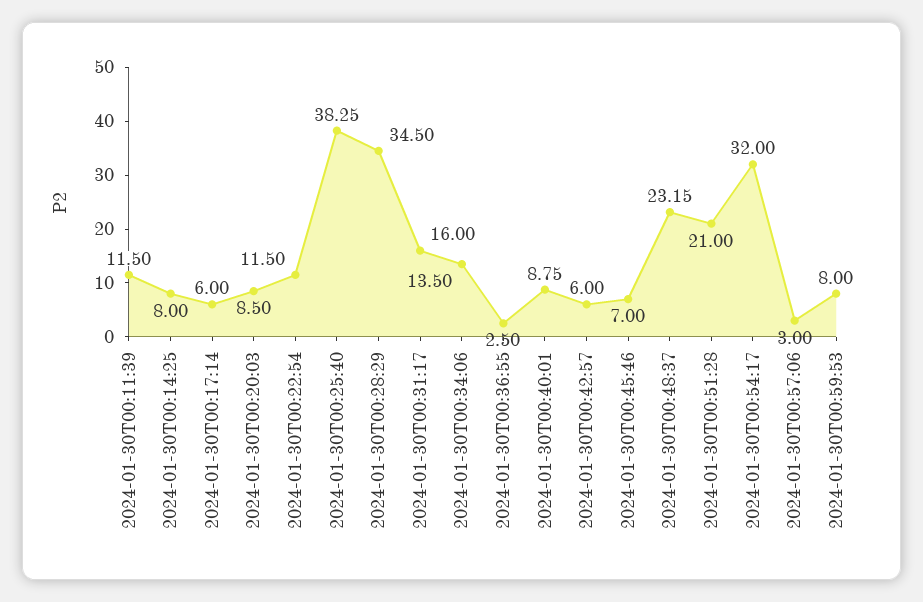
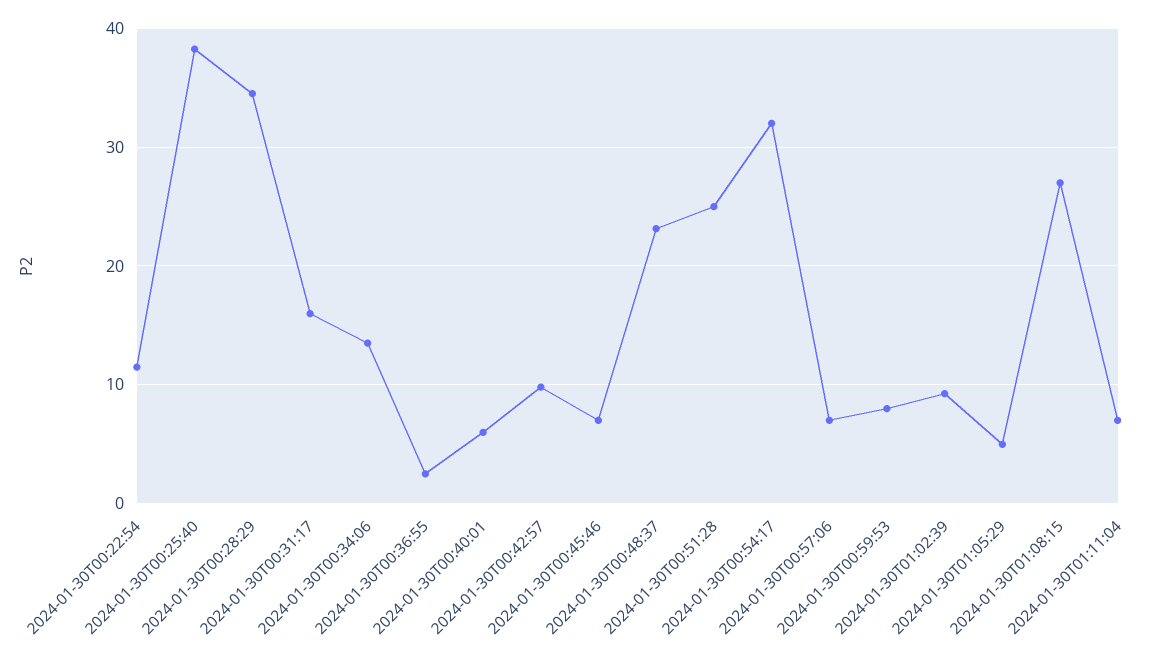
2024-01-30T00:11:39: 11.5 -> none
2024-01-30T00:14:25: 8 -> none
2024-01-30T00:17:14: 6 -> none
2024-01-30T00:20:03: 8.5 -> none
2024-01-30T00:40:01: 8.75 -> 6
2024-01-30T00:42:57: 6 -> 10
2024-01-30T00:51:28: 21 -> 25
2024-01-30T00:57:06: 3 -> 7
2024-01-30T01:02:39: none -> 9
2024-01-30T01:05:29: none -> 5
2024-01-30T01:08:15: none -> 27
2024-01-30T01:11:04: none -> 7

